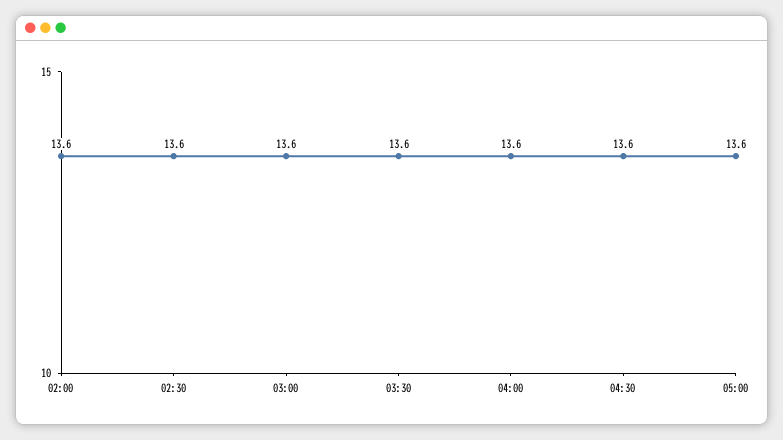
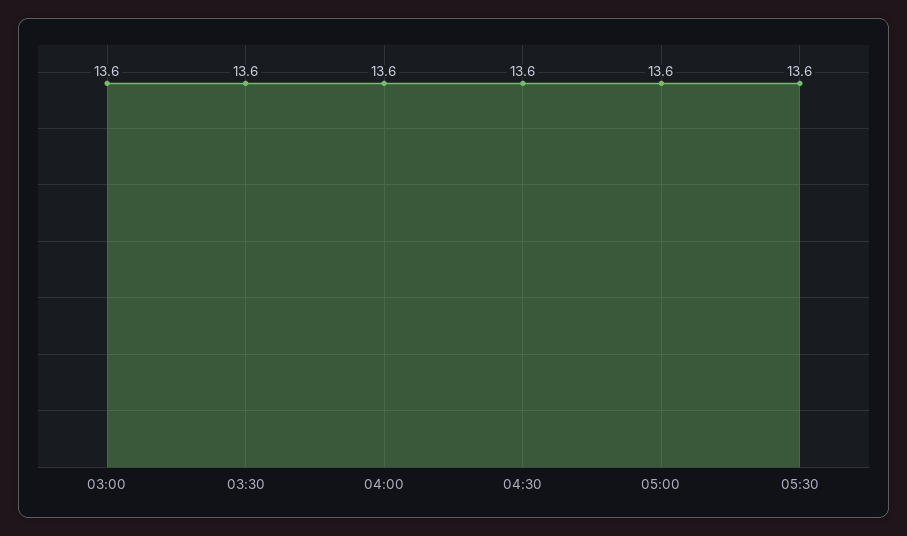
02:00: 13.6 -> none
02:30: 13.6 -> none
05:30: none -> 13.6

